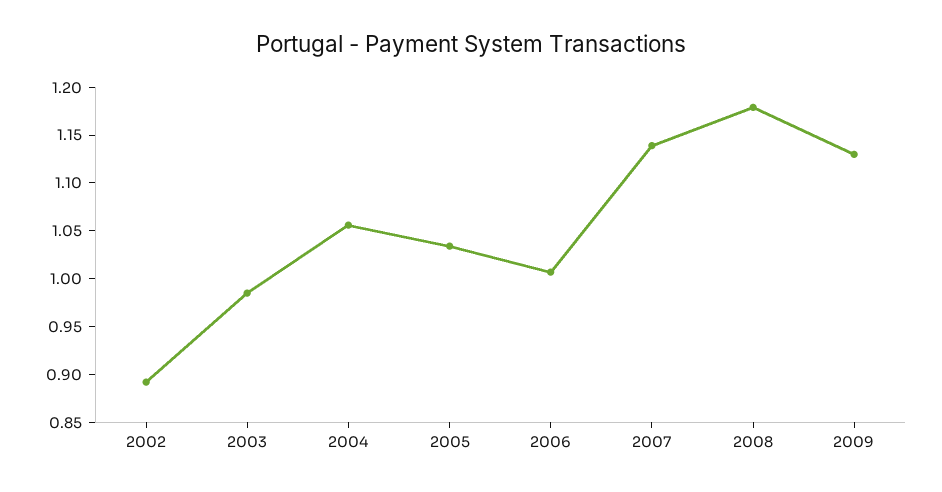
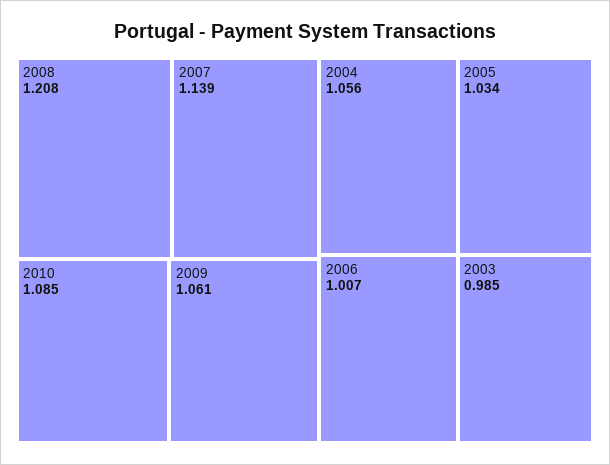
2002: 0.89 -> none
2008: 1.18 -> 1.208
2009: 1.13 -> 1.061
2010: none -> 1.085

